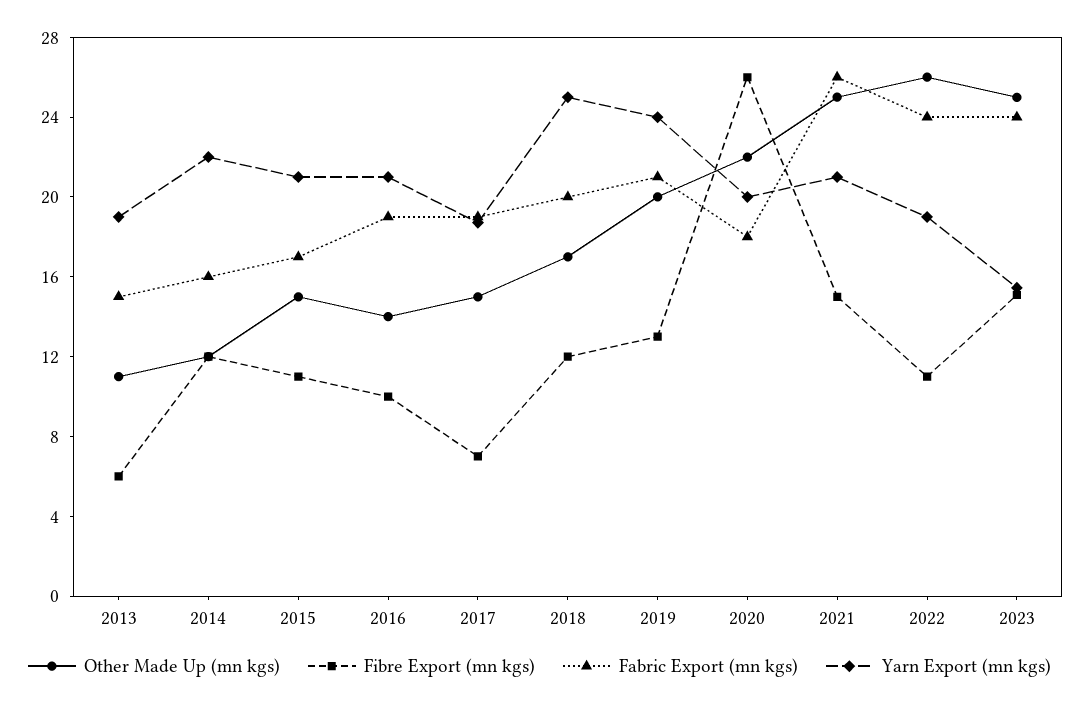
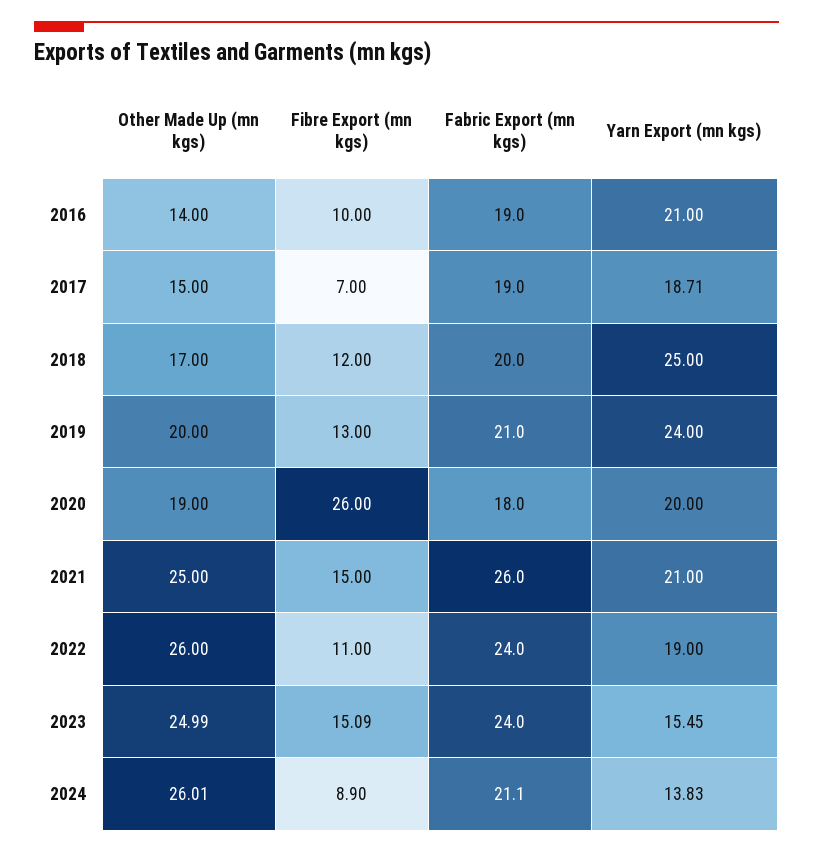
Other Made Up (mn kgs), 2013: 11 -> none
Fibre Export (mn kgs), 2013: 6 -> none
Fabric Export (mn kgs), 2013: 15 -> none
Yarn Export (mn kgs), 2013: 19 -> none
Other Made Up (mn kgs), 2014: 12 -> none
Fibre Export (mn kgs), 2014: 12 -> none
Fabric Export (mn kgs), 2014: 16 -> none
Yarn Export (mn kgs), 2014: 22 -> none
Other Made Up (mn kgs), 2015: 15 -> none
Fibre Export (mn kgs), 2015: 11 -> none
Fabric Export (mn kgs), 2015: 17 -> none
Yarn Export (mn kgs), 2015: 21 -> none
Other Made Up (mn kgs), 2020: 22 -> 19
Other Made Up (mn kgs), 2024: none -> 26.01
Fibre Export (mn kgs), 2024: none -> 8.9
Fabric Export (mn kgs), 2024: none -> 21.1
Yarn Export (mn kgs), 2024: none -> 13.83

